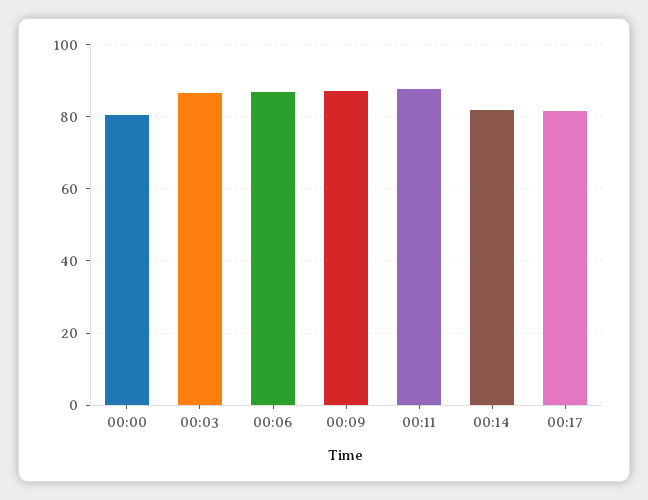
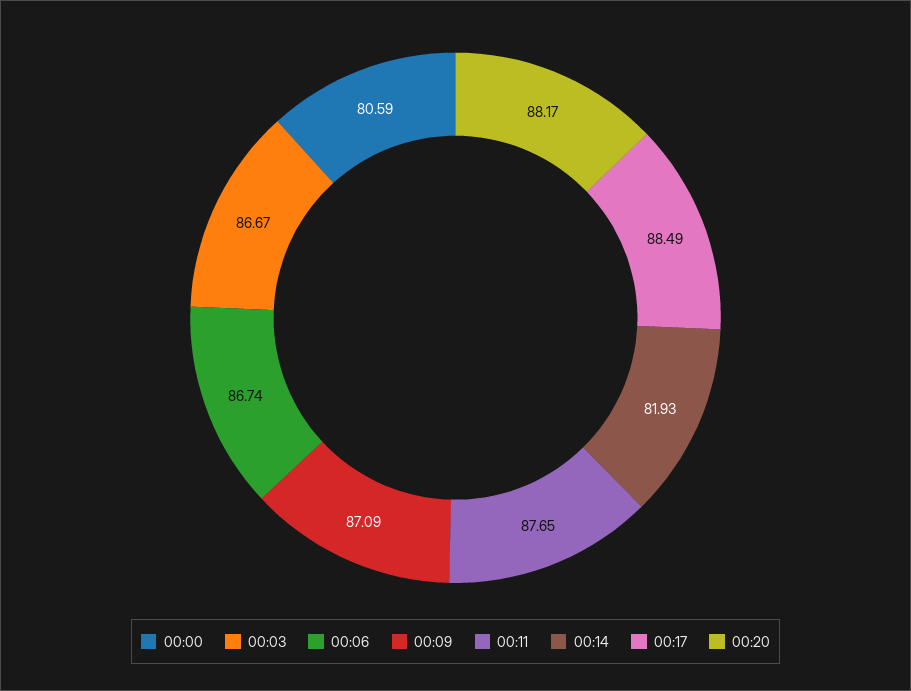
00:17: 82 -> 88.49
00:20: none -> 88.17

